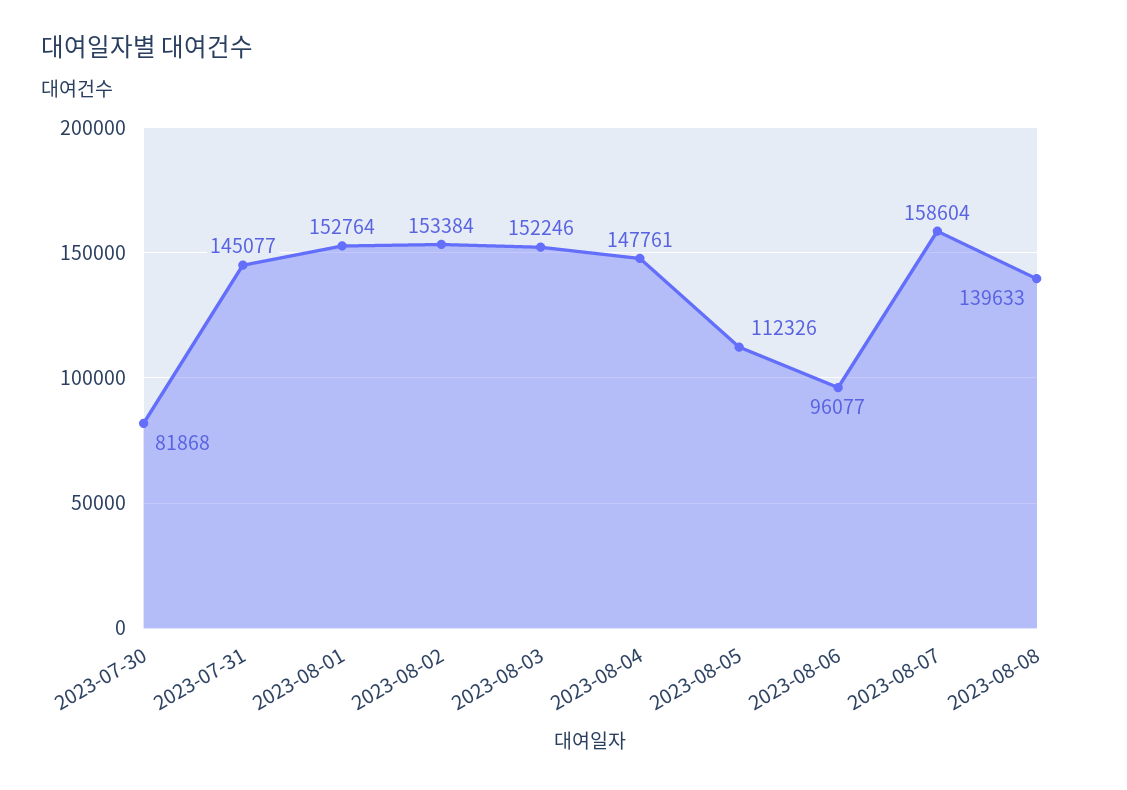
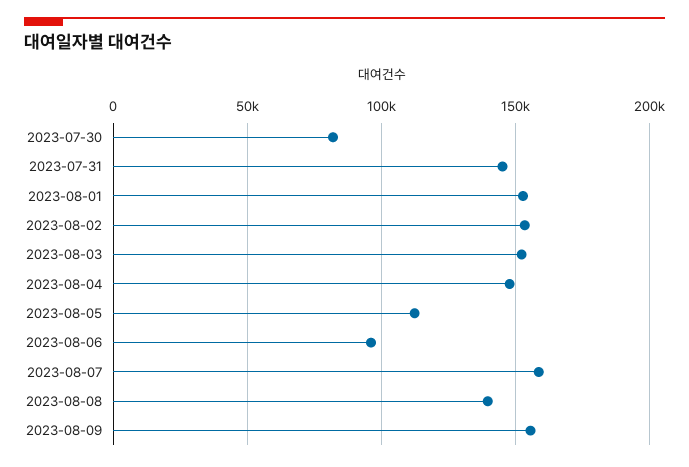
2023-08-09: none -> 155000

